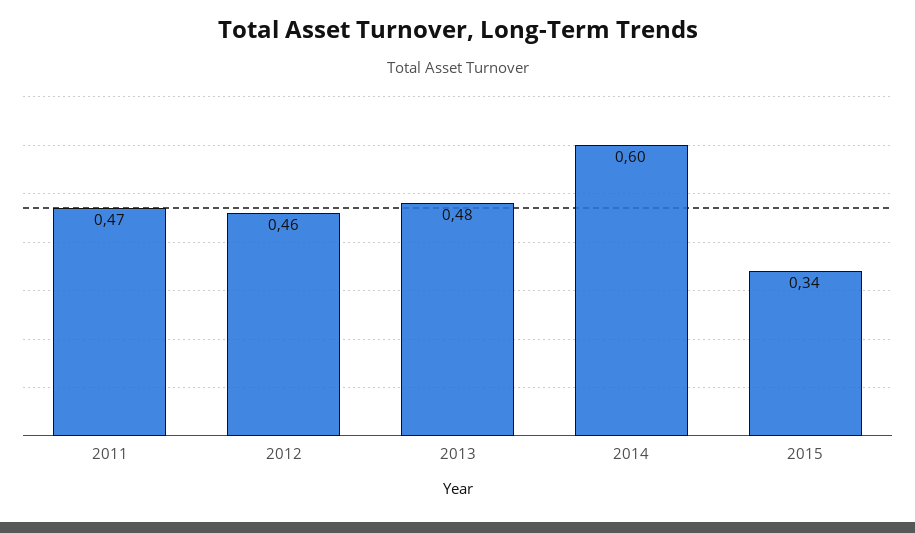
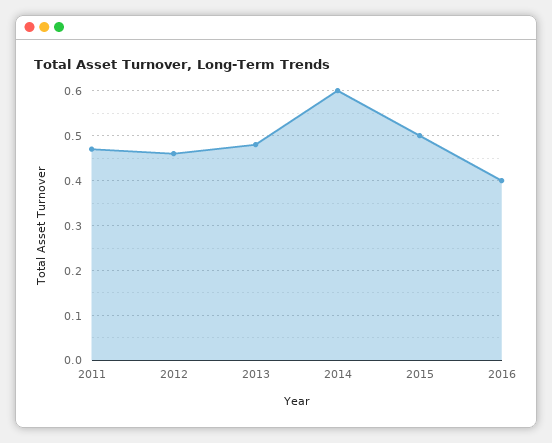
2015: 0.34 -> 0.5
2016: none -> 0.4

